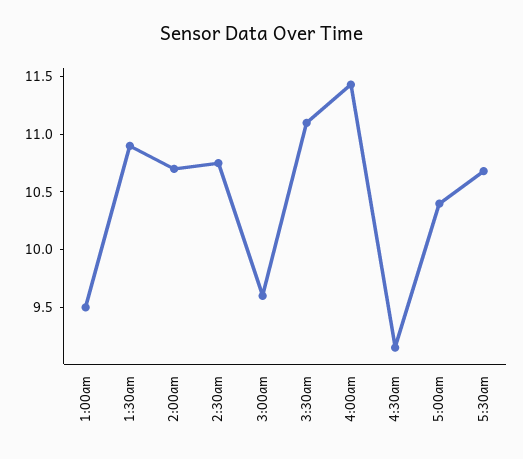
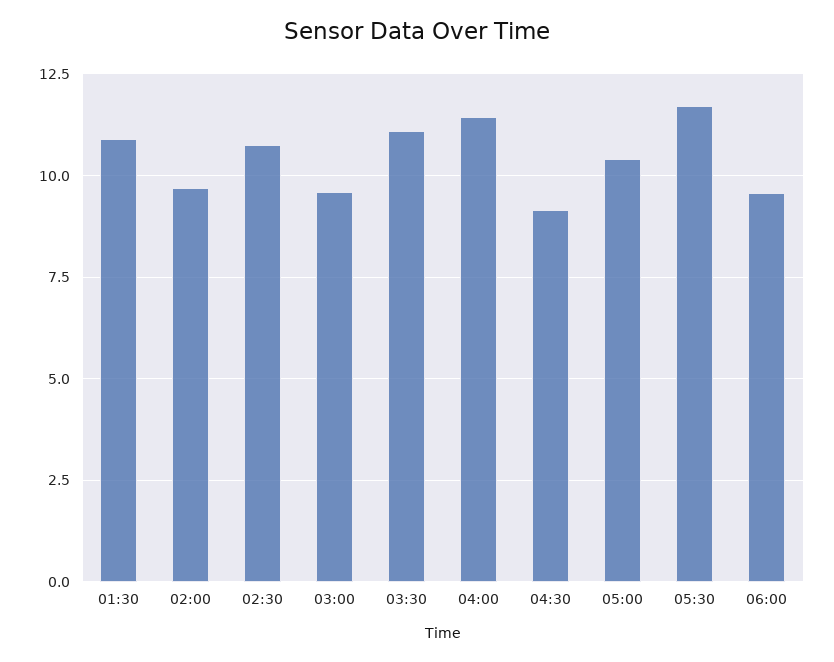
1:00am: 9.5 -> none
2:00am: 10.7 -> 9.75
5:30am: 10.7 -> 11.75
06:00: none -> 9.5

